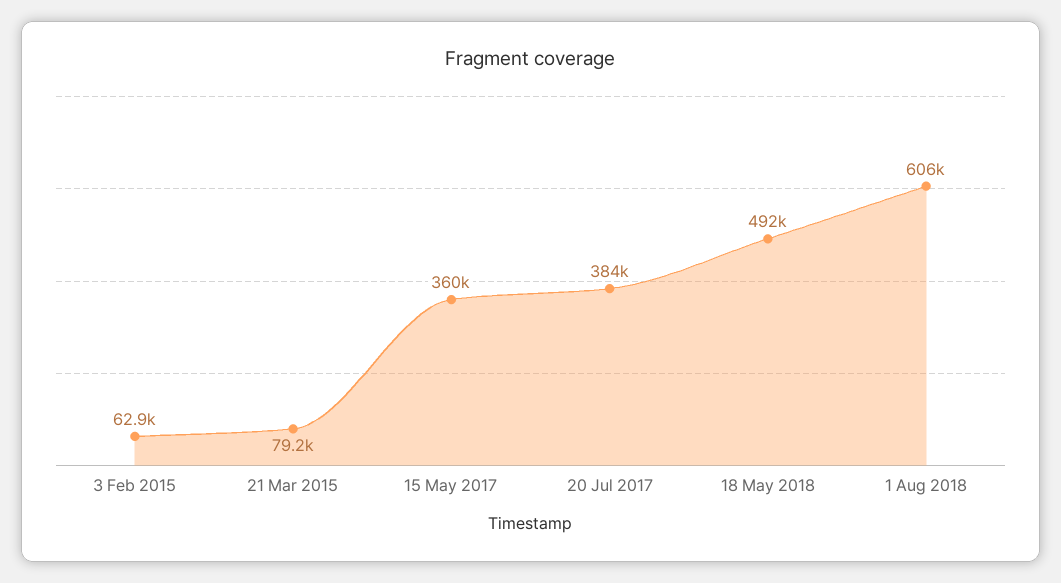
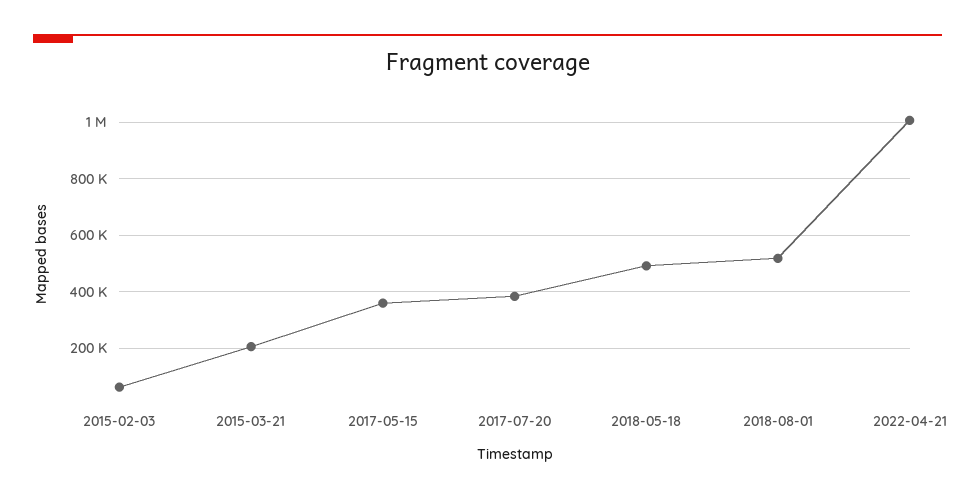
21 Mar 2015: 79200 -> 200000
1 Aug 2018: 606000 -> 525000
2022-04-21: none -> 1000000

